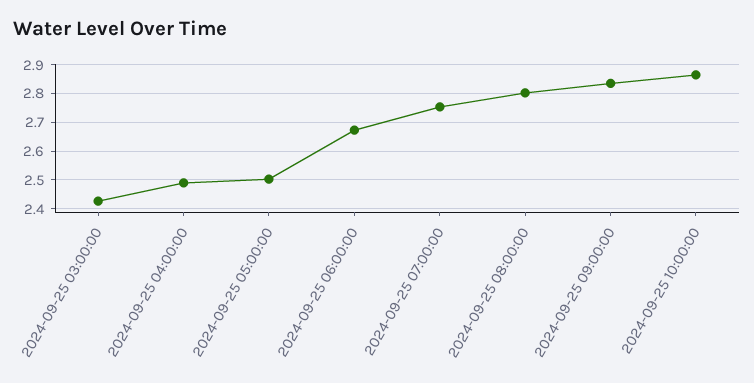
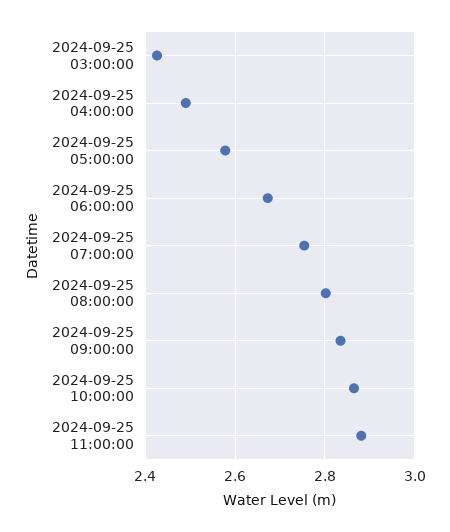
2024-09-25 05:00:00: 2.5 -> 2.58
2024-09-25 11:00:00: none -> 2.88

